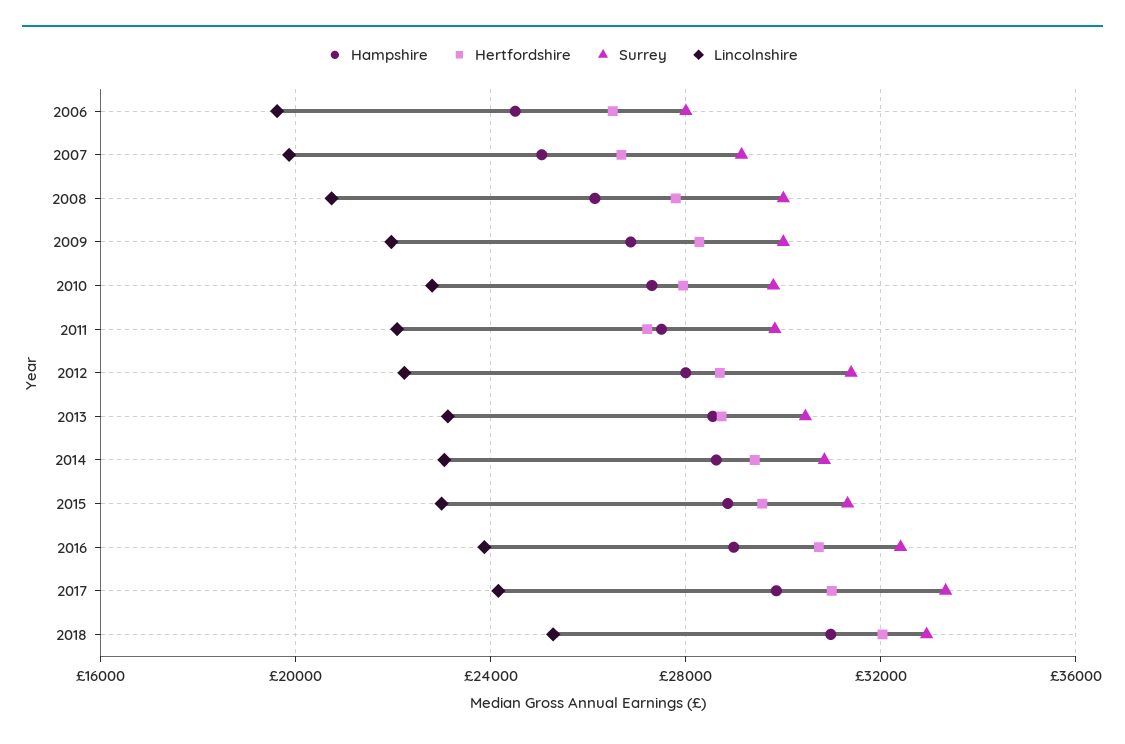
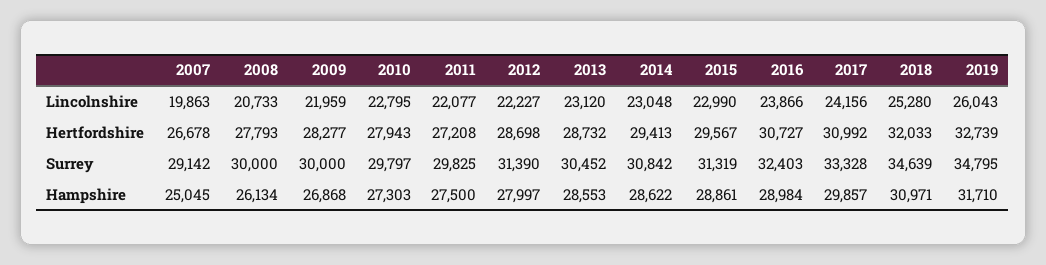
Hampshire, 2006: 24500 -> none
Hertfordshire, 2006: 26500 -> none
Surrey, 2006: 28000 -> none
Lincolnshire, 2006: 19500 -> none
Surrey, 2018: 33000 -> 34639
Lincolnshire, 2019: none -> 26043
Hertfordshire, 2019: none -> 32739
Surrey, 2019: none -> 34795
Hampshire, 2019: none -> 31710

